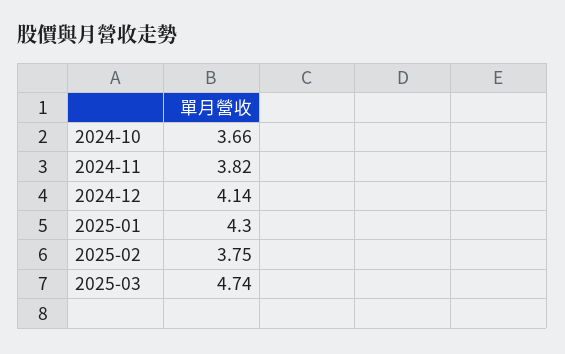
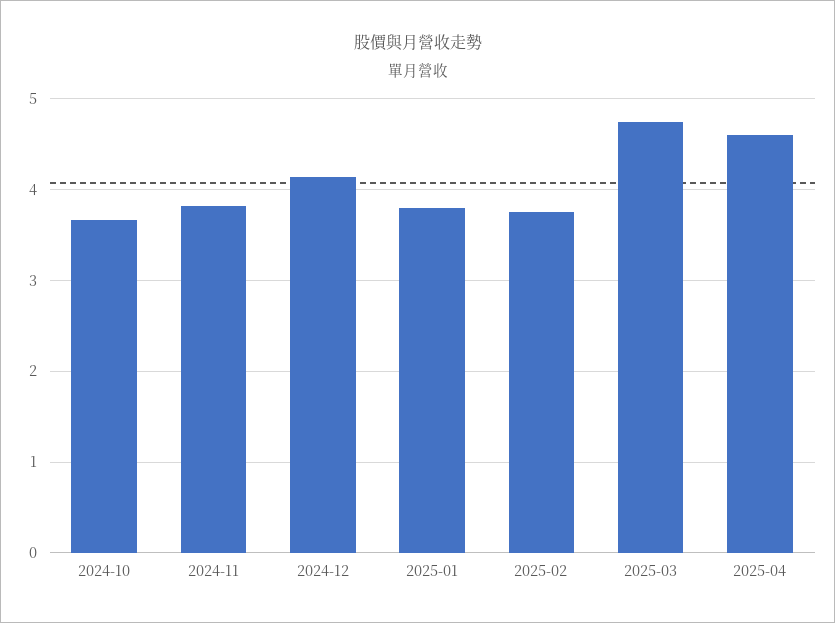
2025-01: 4.3 -> 3.8
2025-04: none -> 4.6

